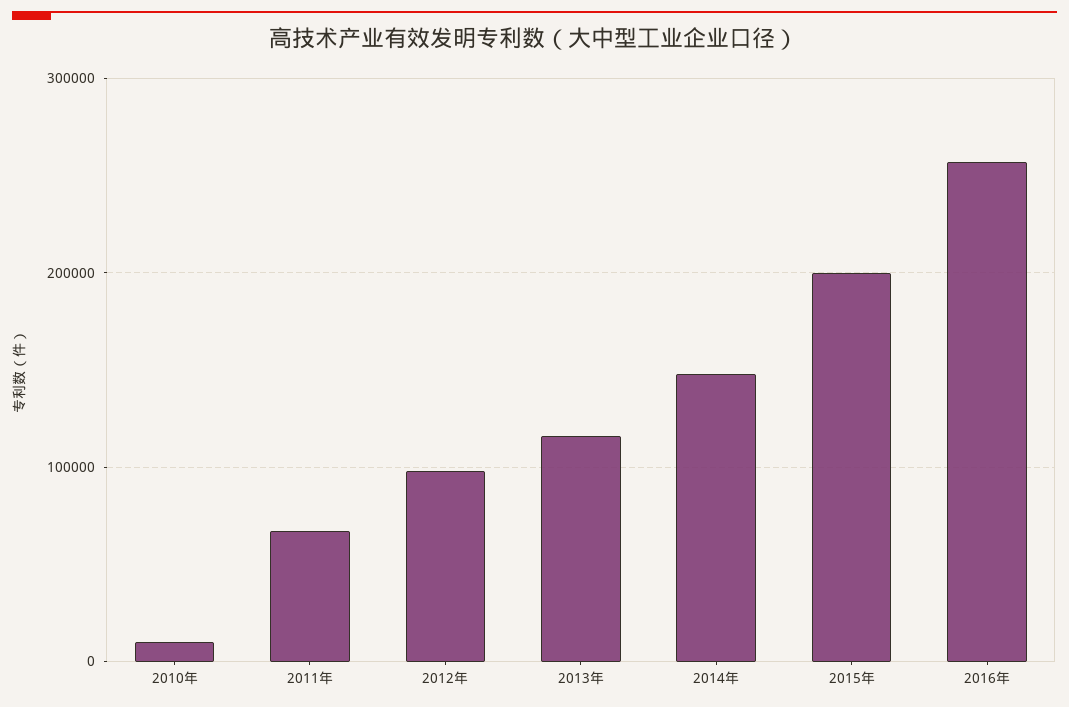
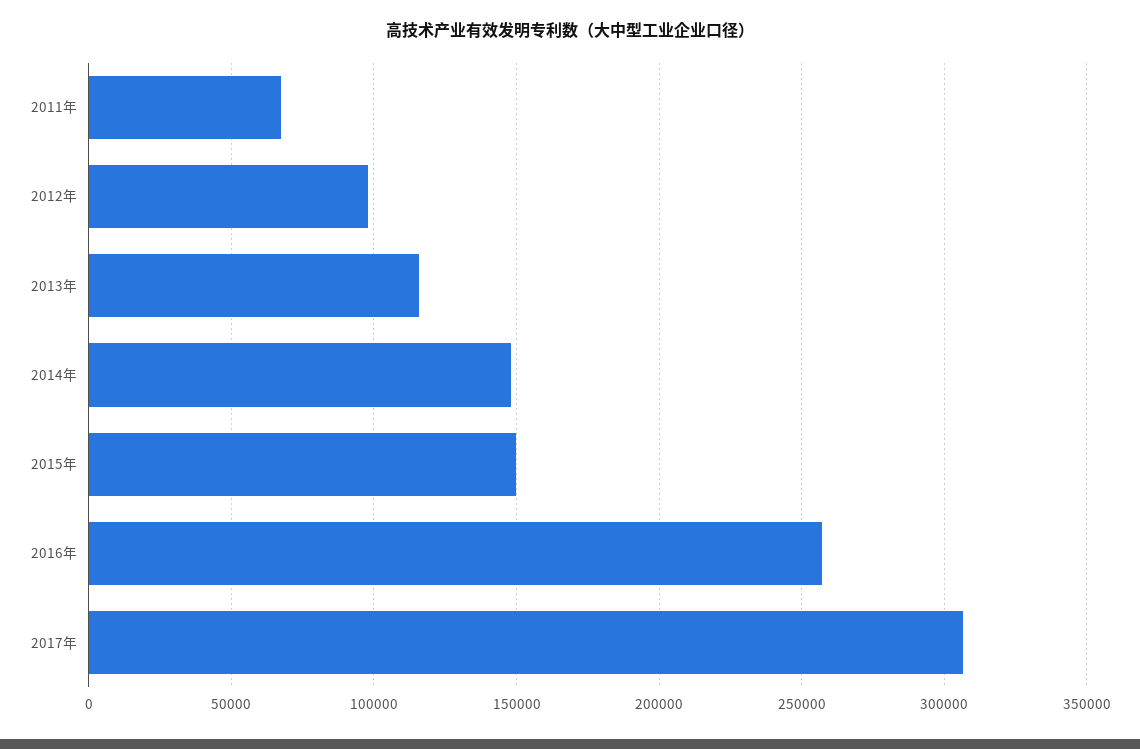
2010年: 10000 -> none
2015年: 200000 -> 150000
2017年: none -> 305000

